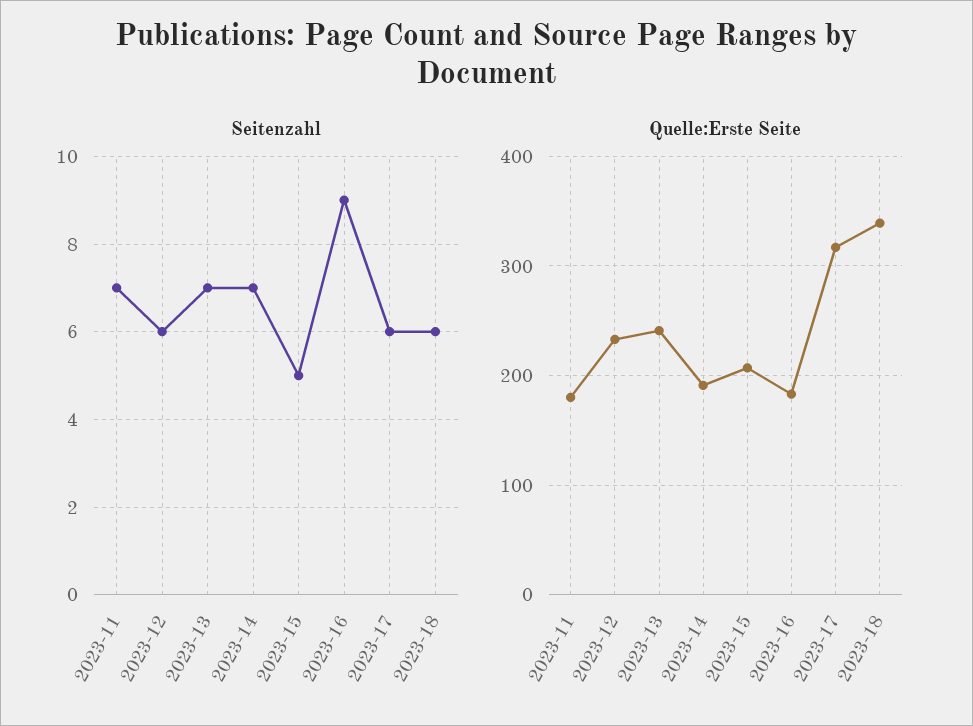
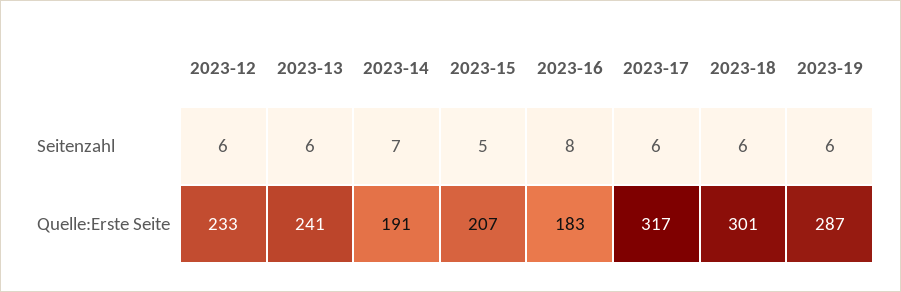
Seitenzahl, 2023-11: 7 -> none
Seitenzahl, 2023-13: 7 -> 6
Seitenzahl, 2023-16: 9 -> 8
Quelle:Erste Seite, 2023-11: 180 -> none
Quelle:Erste Seite, 2023-18: 340 -> 301
Seitenzahl, 2023-19: none -> 6
Quelle:Erste Seite, 2023-19: none -> 287

